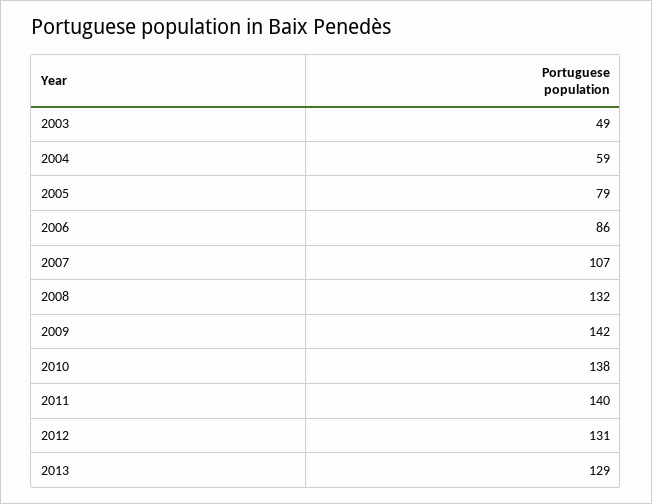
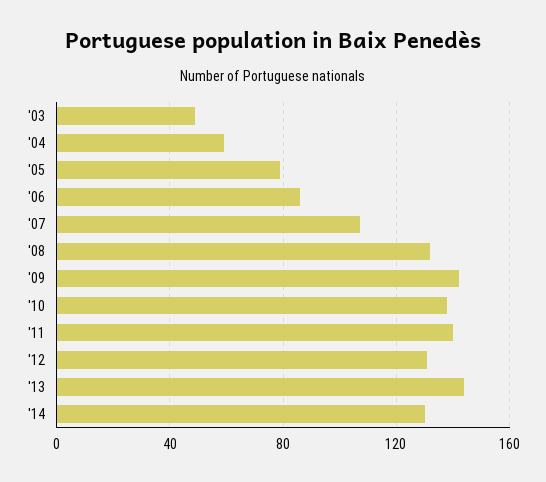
2013: 129 -> 145
'14: none -> 130

